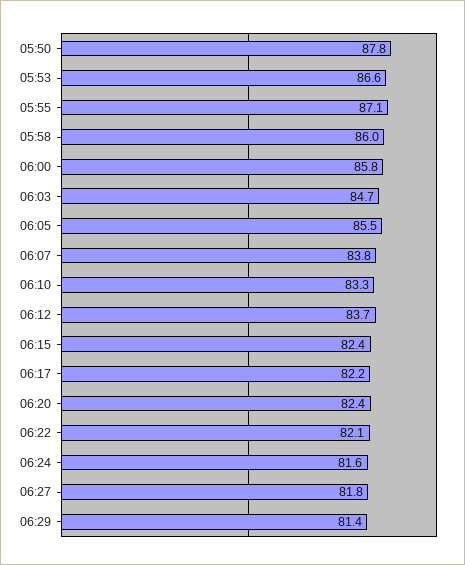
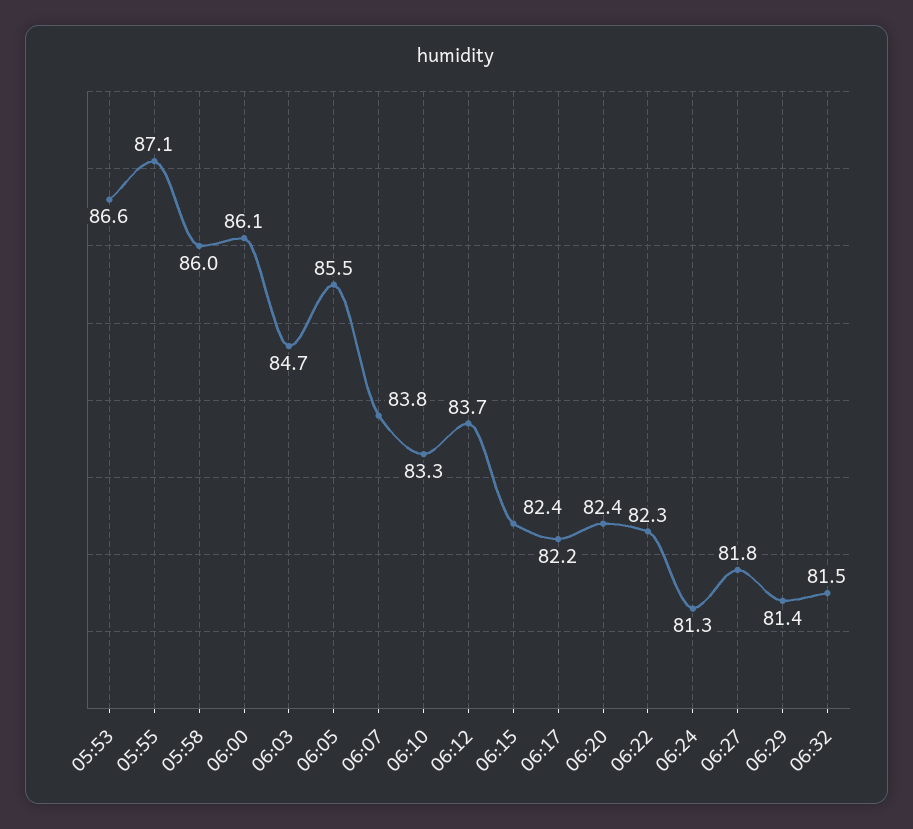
05:50: 87.8 -> none
06:00: 85.8 -> 86.1
06:22: 82.1 -> 82.3
06:24: 81.6 -> 81.3
06:32: none -> 81.5

